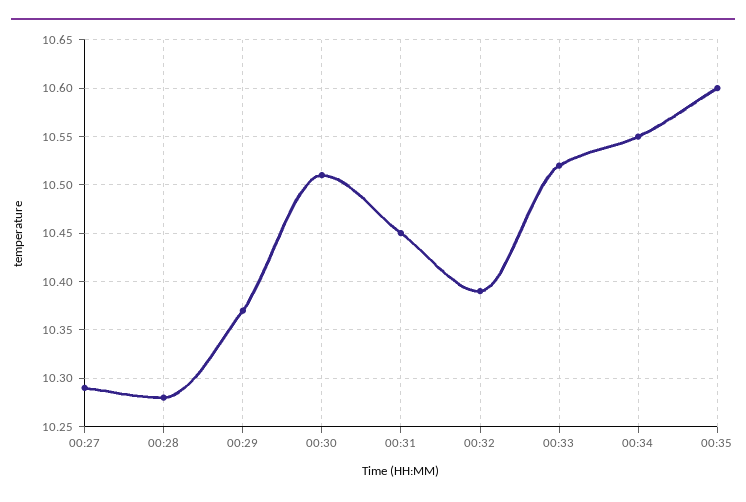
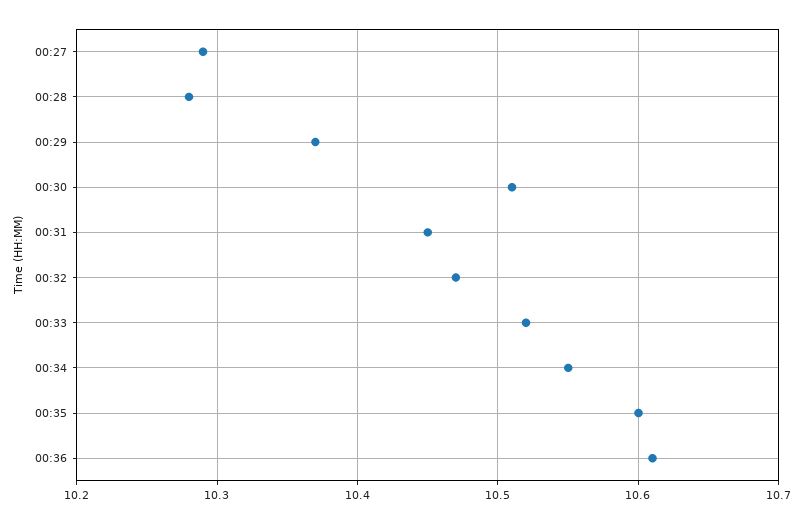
00:32: 10.39 -> 10.47
00:36: none -> 10.61

